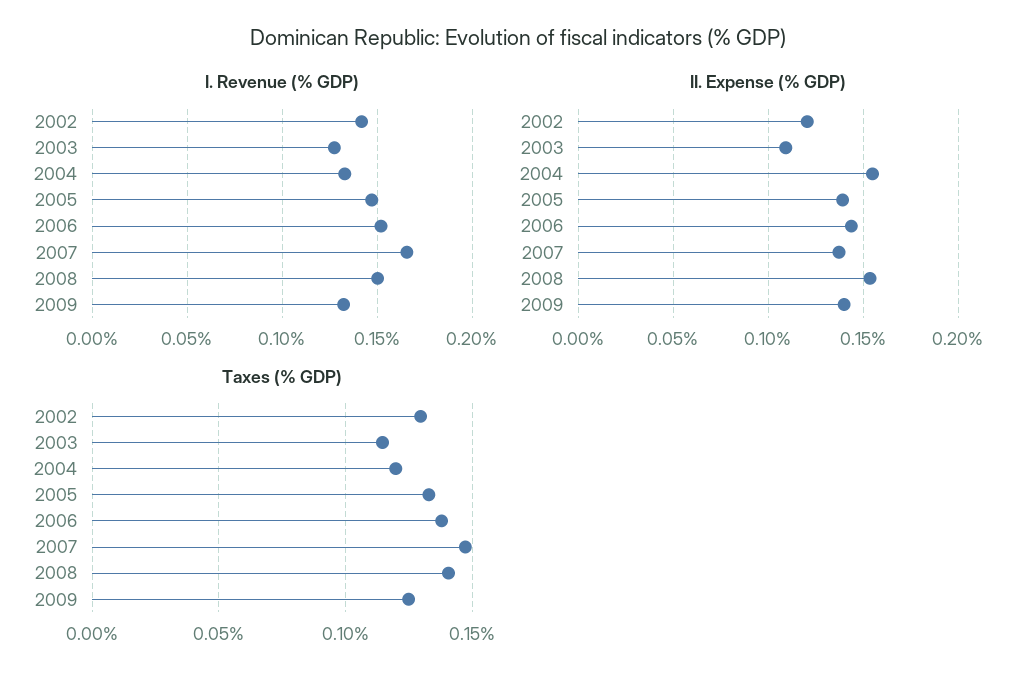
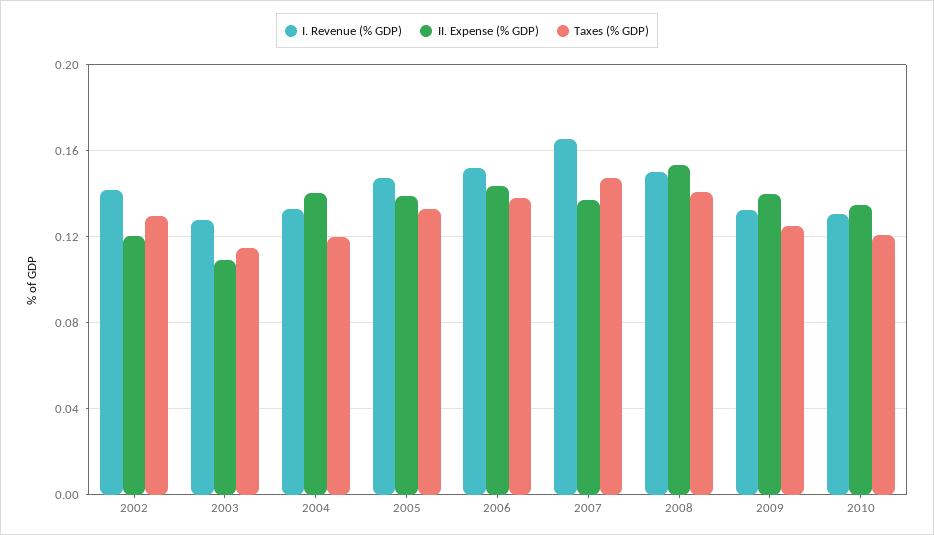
II. Expense (% GDP), 2004: 0.155 -> 0.14
I. Revenue (% GDP), 2010: none -> 0.13
II. Expense (% GDP), 2010: none -> 0.135
Taxes (% GDP), 2010: none -> 0.12

